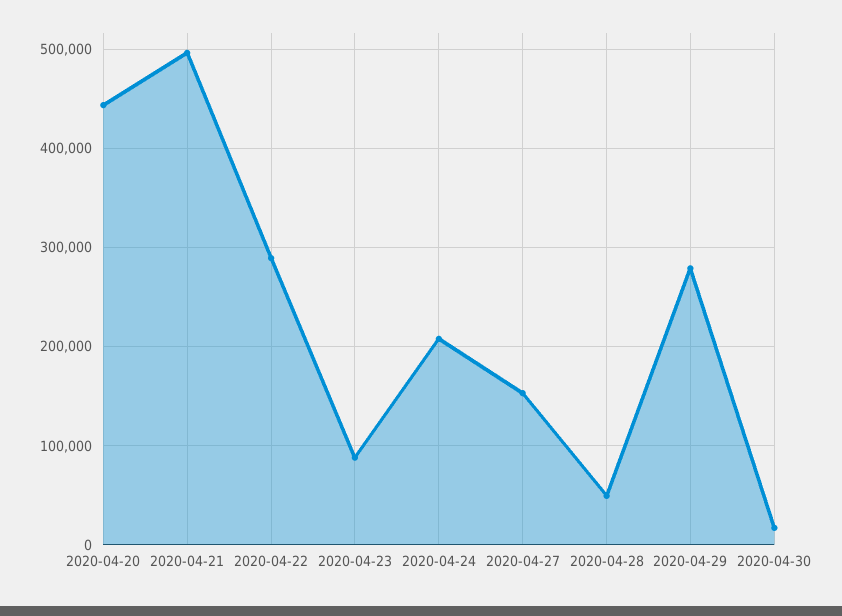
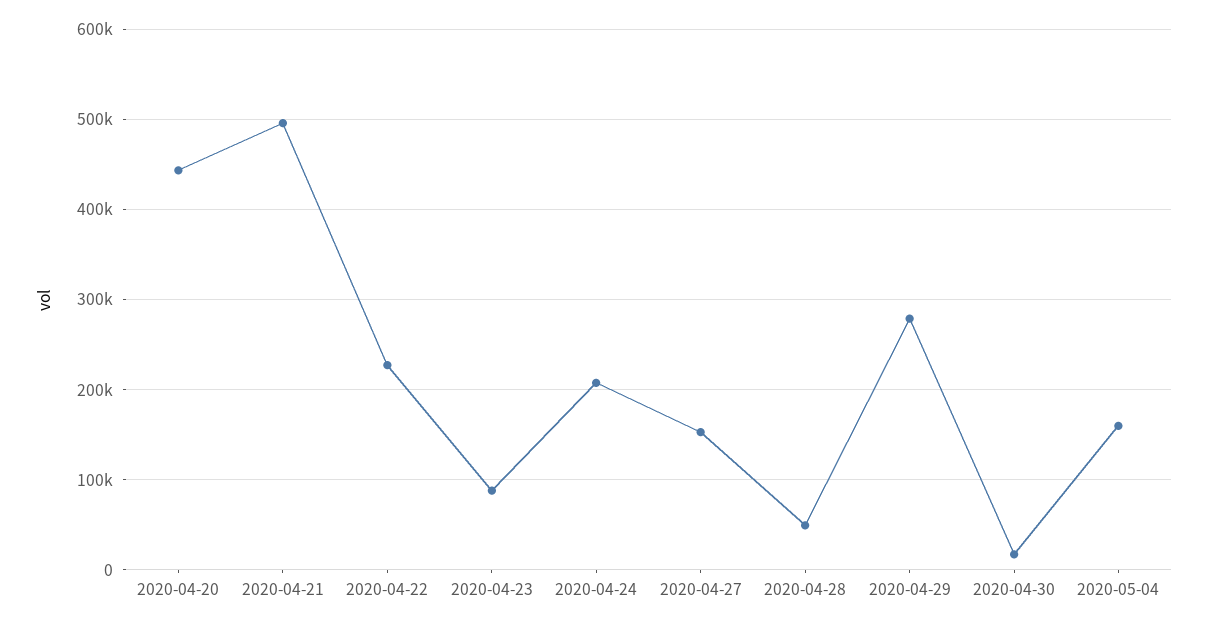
2020-04-22: 290000 -> 230000
2020-05-04: none -> 160000

